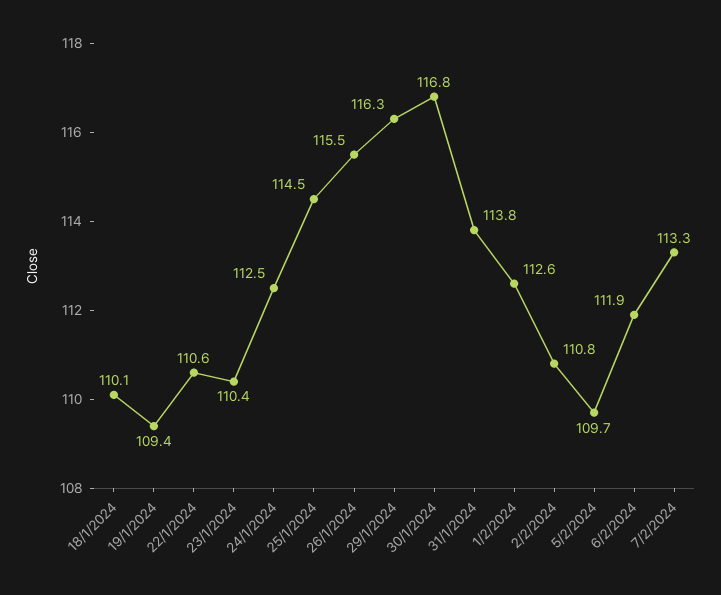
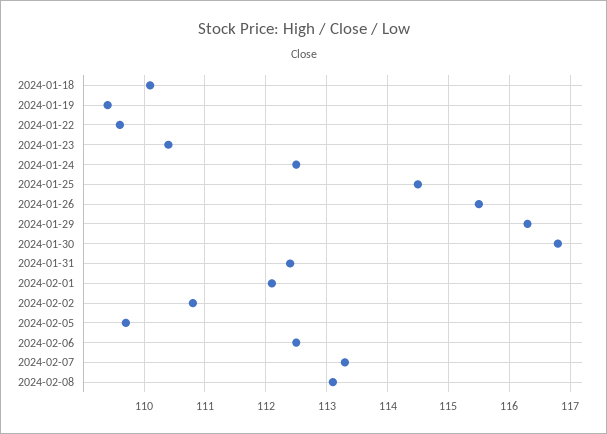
22/1/2024: 110.6 -> 109.6
31/1/2024: 113.8 -> 112.4
1/2/2024: 112.6 -> 112.1
6/2/2024: 111.9 -> 112.5
2024-02-08: none -> 113.1

